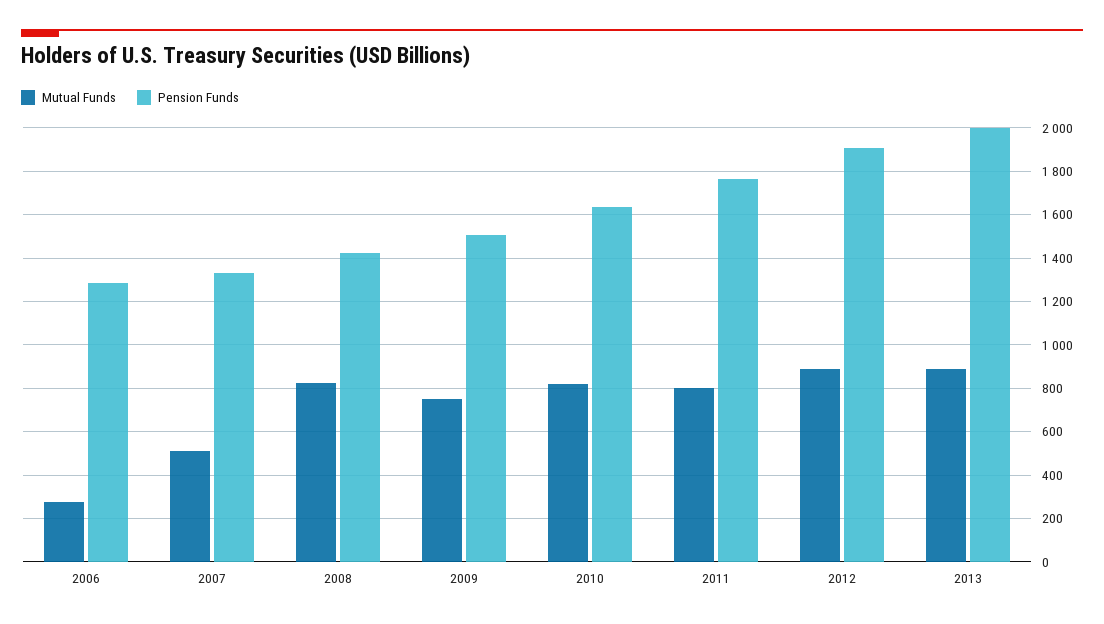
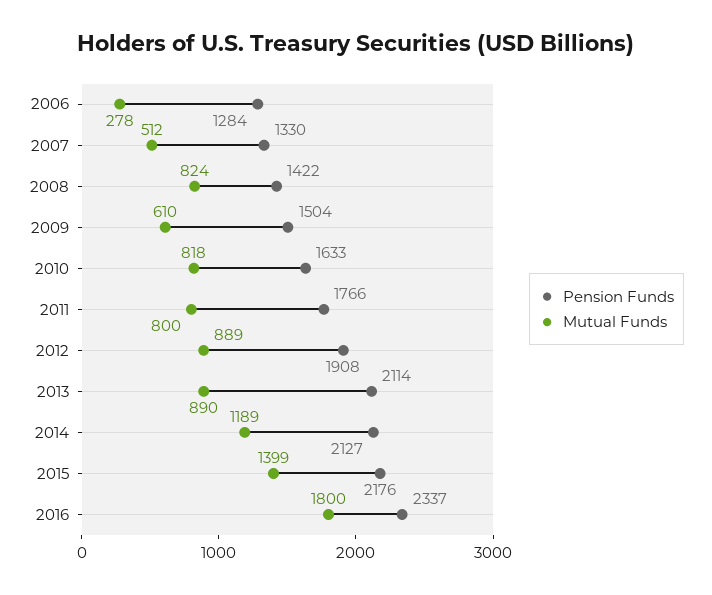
Mutual Funds, 2009: 750 -> 610
Pension Funds, 2013: 2000 -> 2114
Pension Funds, 2014: none -> 2127
Mutual Funds, 2014: none -> 1189
Pension Funds, 2015: none -> 2176
Mutual Funds, 2015: none -> 1399
Pension Funds, 2016: none -> 2337
Mutual Funds, 2016: none -> 1800

